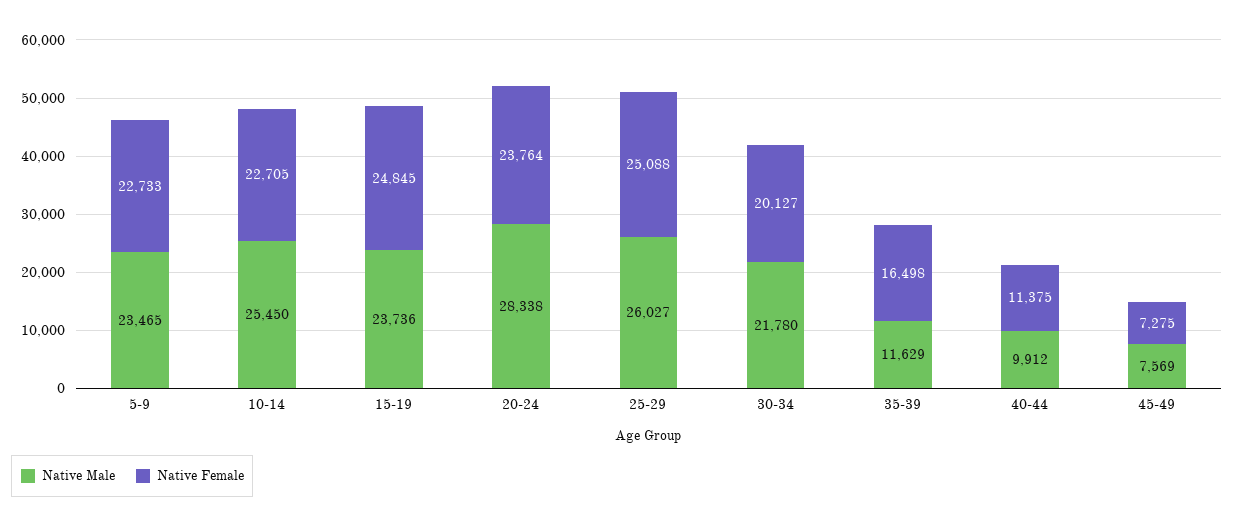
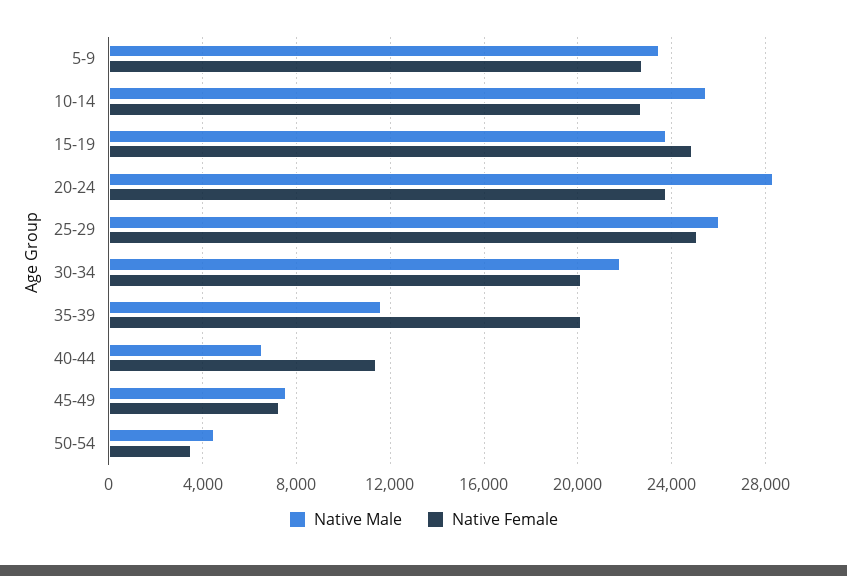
Native Female, 35-39: 16498 -> 20000
Native Male, 40-44: 9912 -> 6500
Native Male, 50-54: none -> 4500
Native Female, 50-54: none -> 3500

